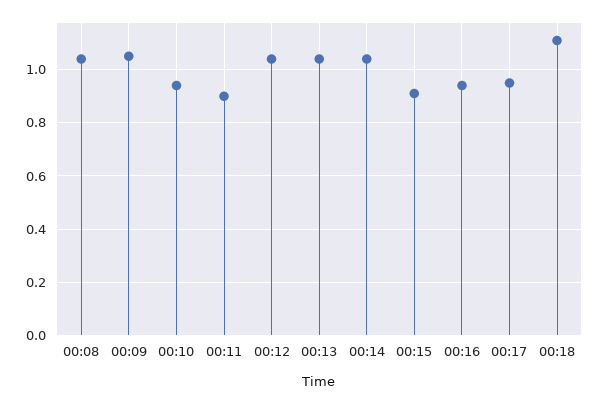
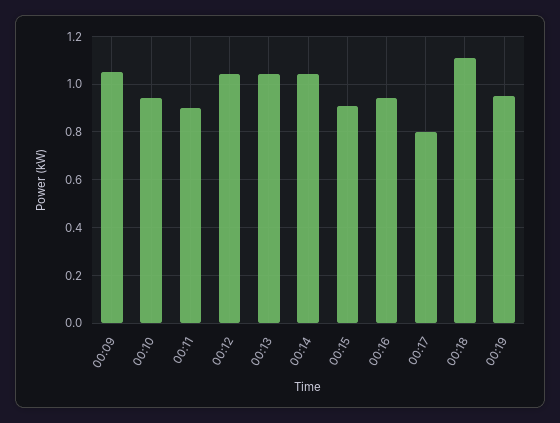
00:08: 1.05 -> none
00:17: 0.95 -> 0.8
00:19: none -> 0.95

